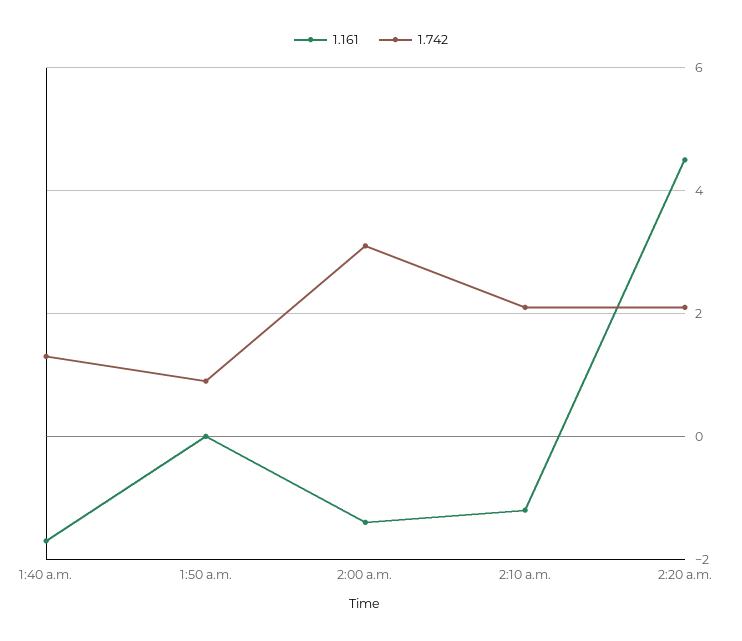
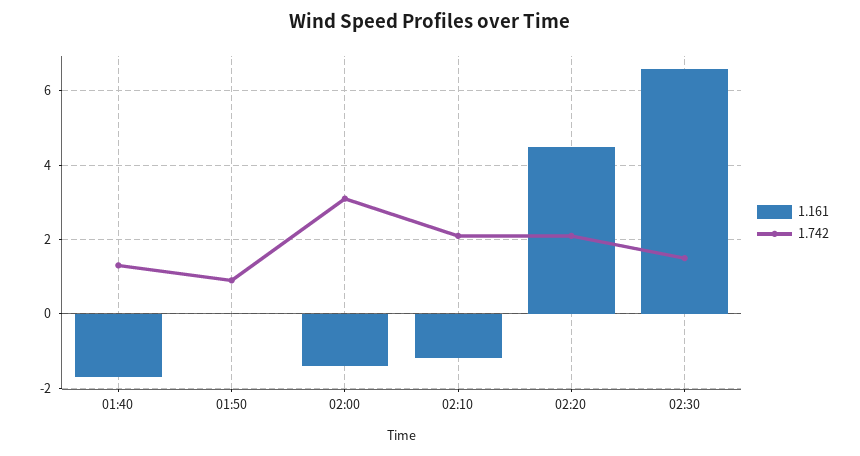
1.161, 02:30: none -> 6.5
1.742, 02:30: none -> 1.5

